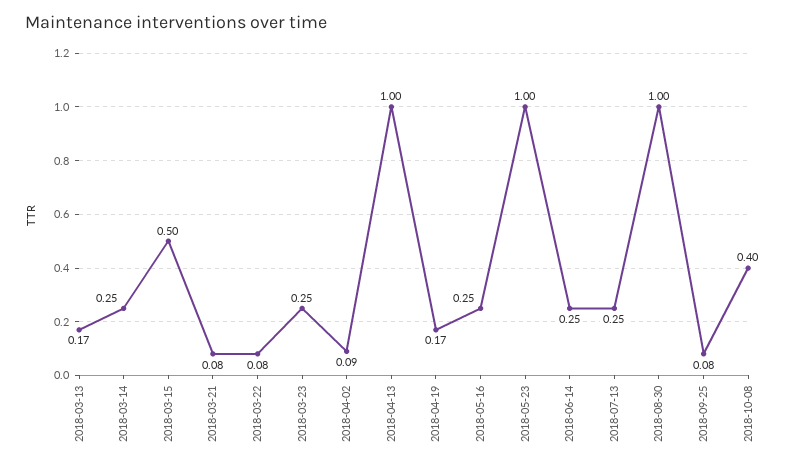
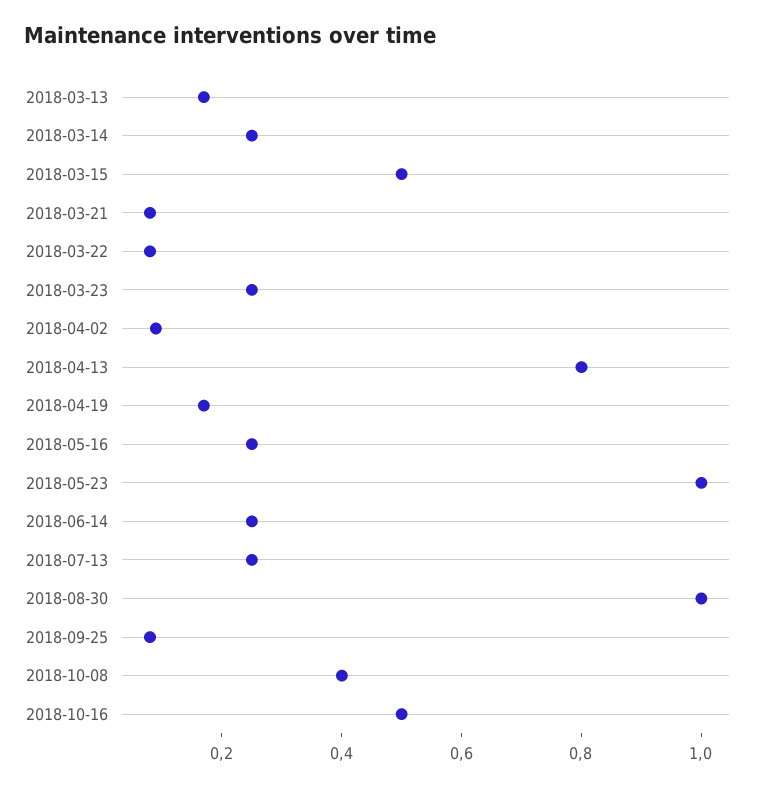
2018-04-13: 1 -> 0.8
2018-10-16: none -> 0.5

